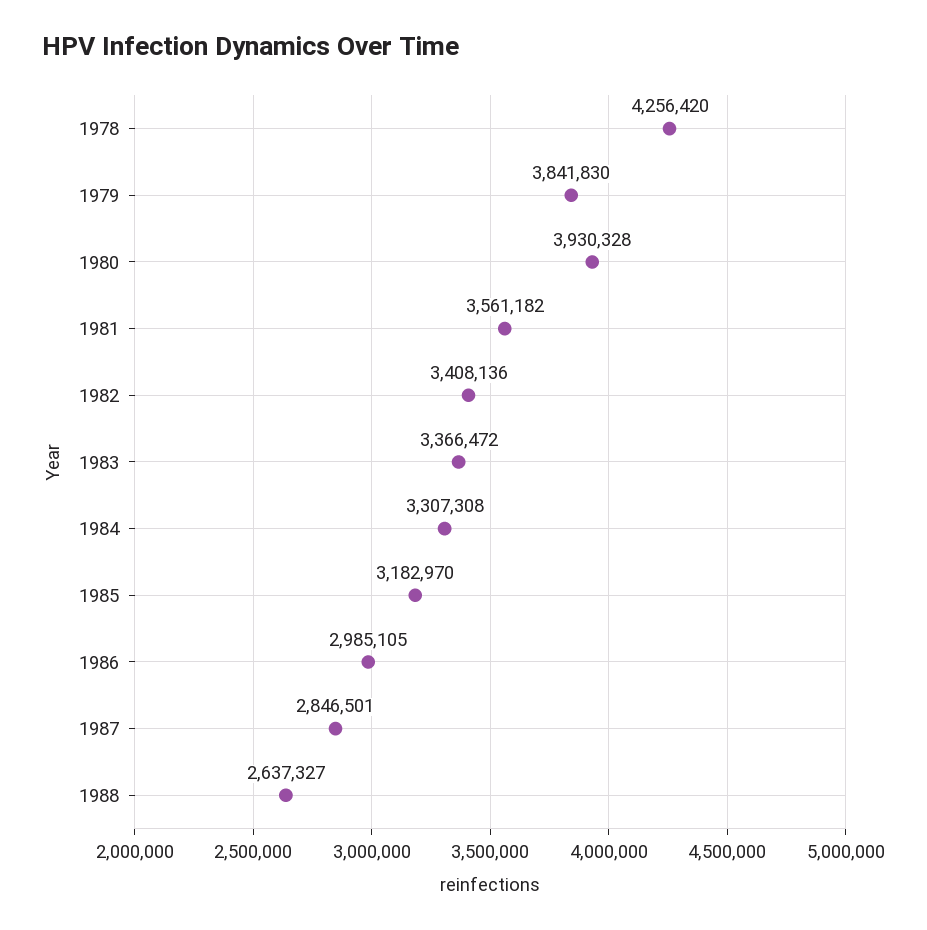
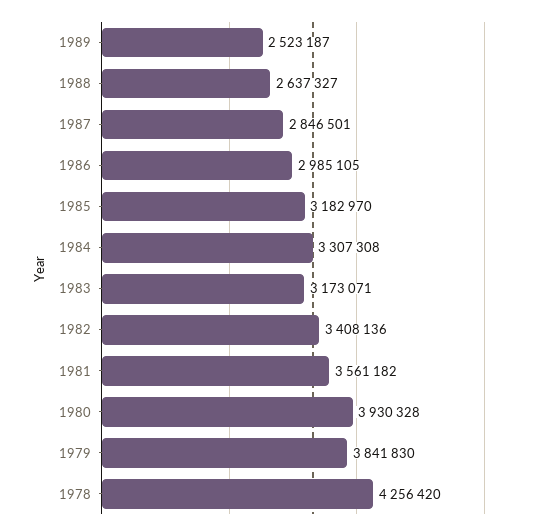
1983: 3366472 -> 3173071
1989: none -> 2523187

